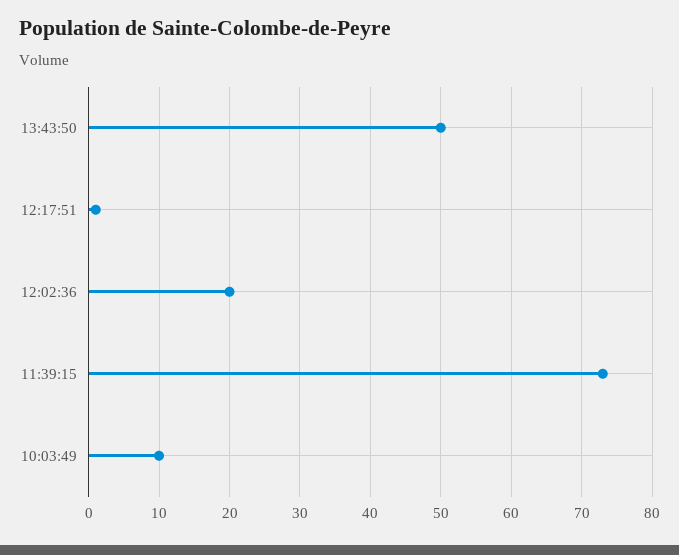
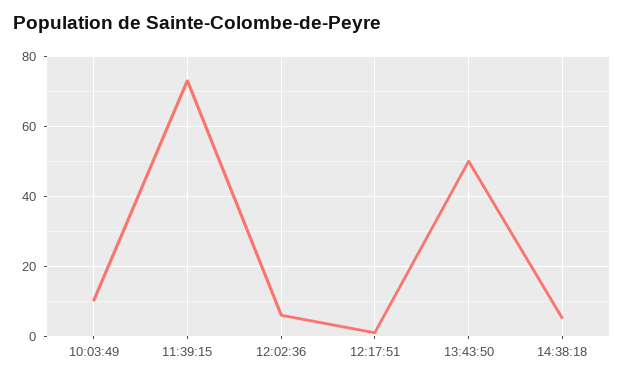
12:02:36: 20 -> 5
14:38:18: none -> 5

